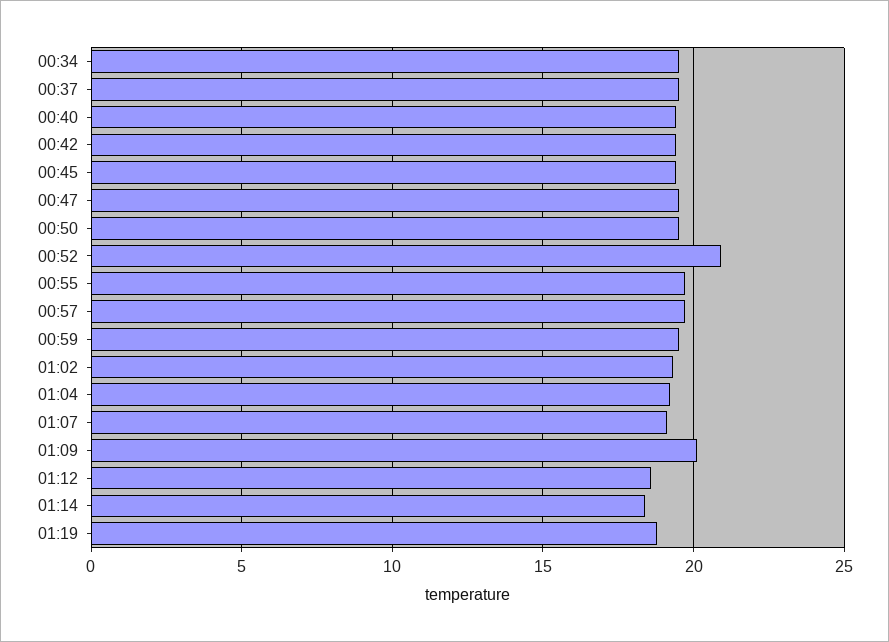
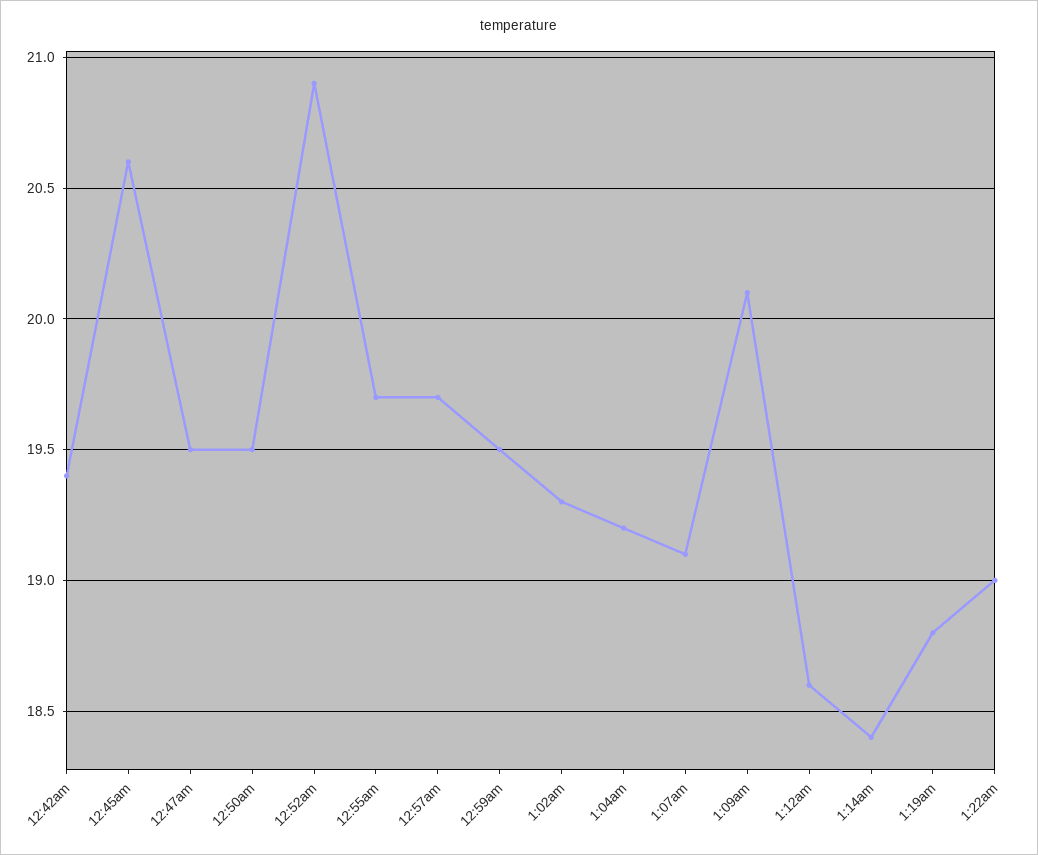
00:34: 19.5 -> none
00:37: 19.5 -> none
00:40: 19.5 -> none
00:45: 19.5 -> 20.6
1:22am: none -> 19

